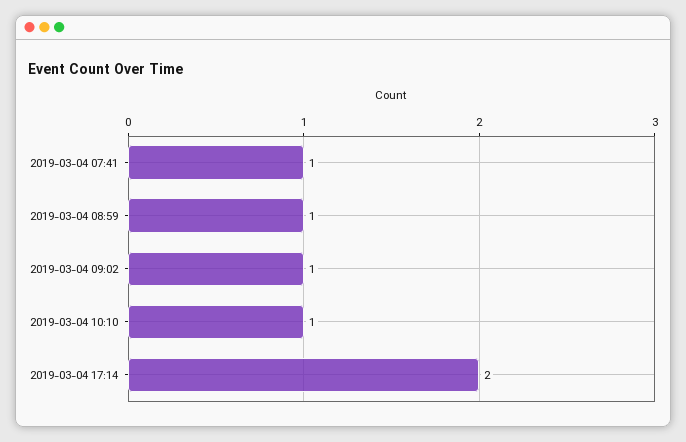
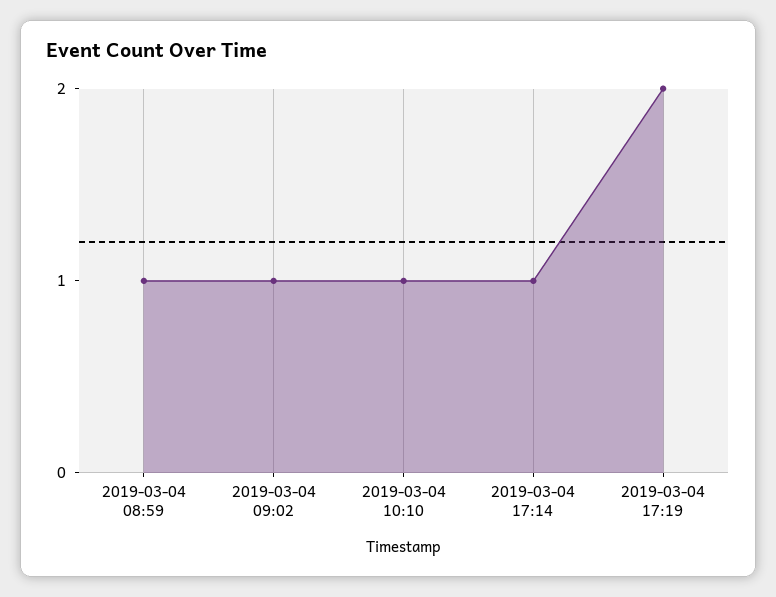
2019-03-04 07:41: 1 -> none
2019-03-04 17:14: 2 -> 1
2019-03-04 17:19: none -> 2

